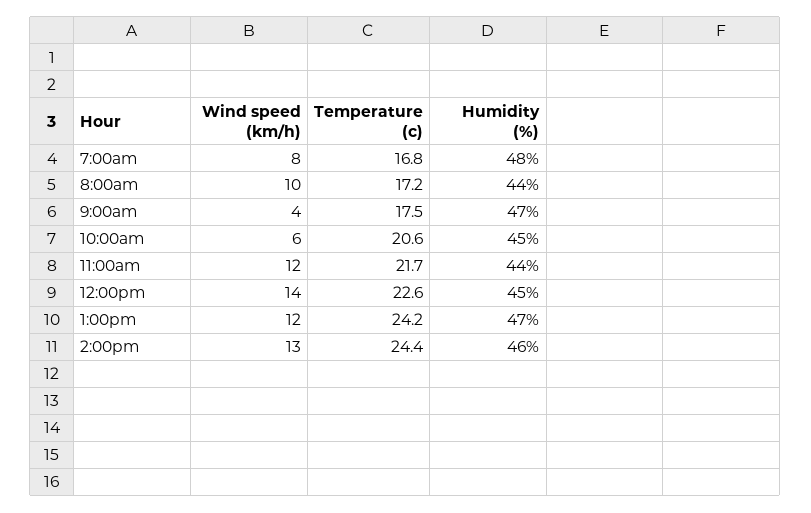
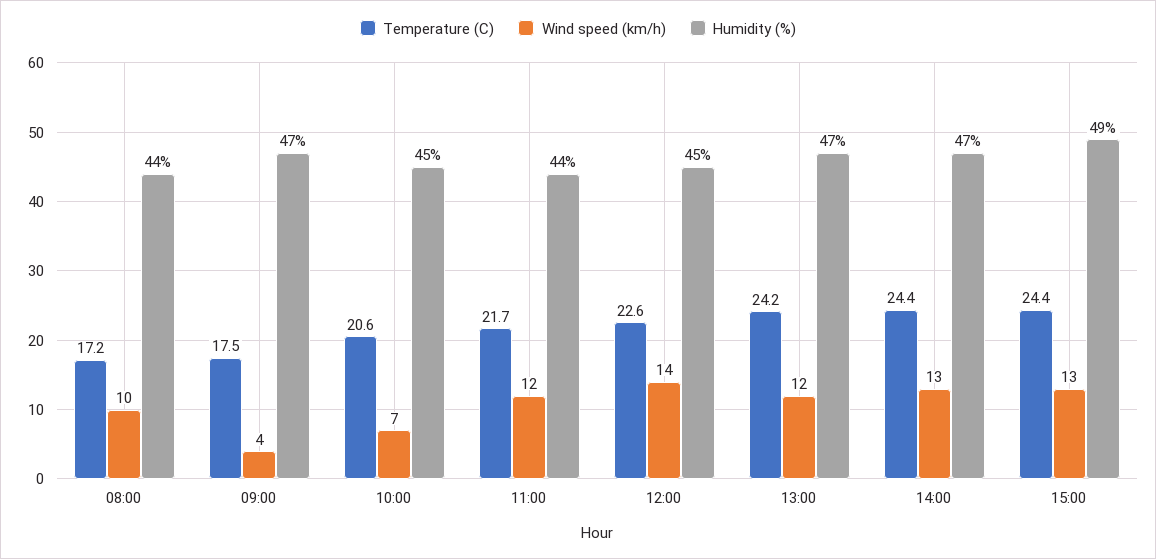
Wind speed (km/h), 7:00am: 8 -> none
Temperature (c), 7:00am: 16.8 -> none
Humidity (%), 7:00am: 48 -> none
Wind speed (km/h), 10:00am: 6 -> 7
Humidity (%), 2:00pm: 46 -> 47
Temperature (c), 15:00: none -> 24.4
Wind speed (km/h), 15:00: none -> 13
Humidity (%), 15:00: none -> 49

